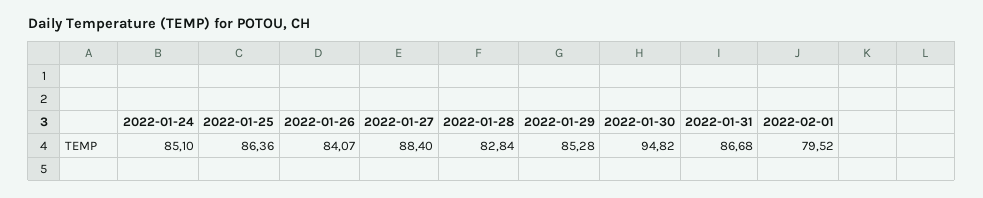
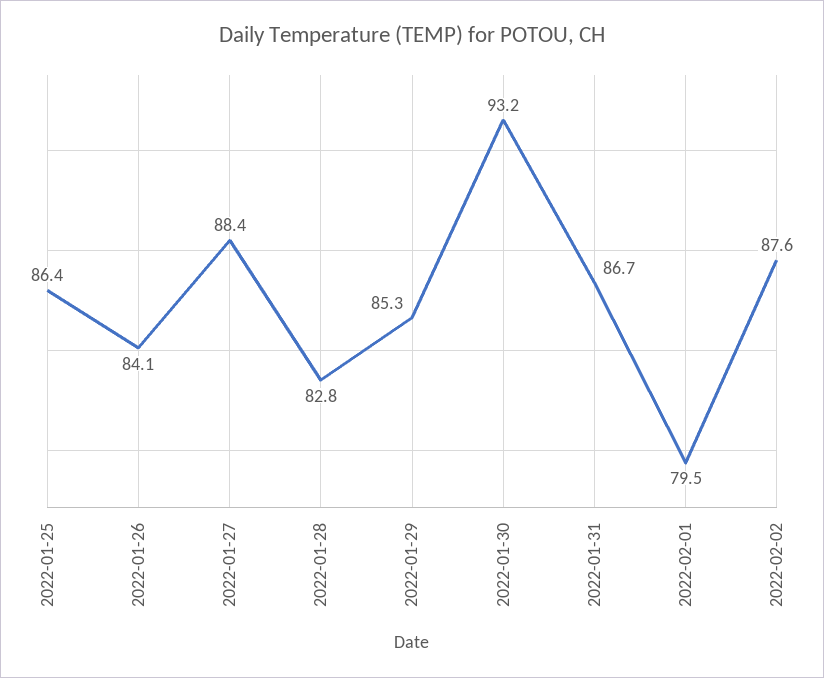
2022-01-24: 85.1 -> none
2022-01-30: 94.82 -> 93.2
2022-02-02: none -> 87.6

